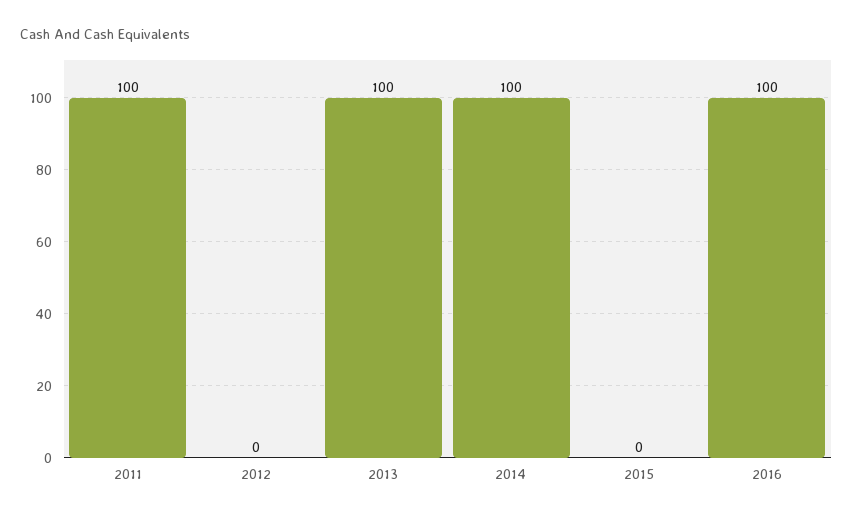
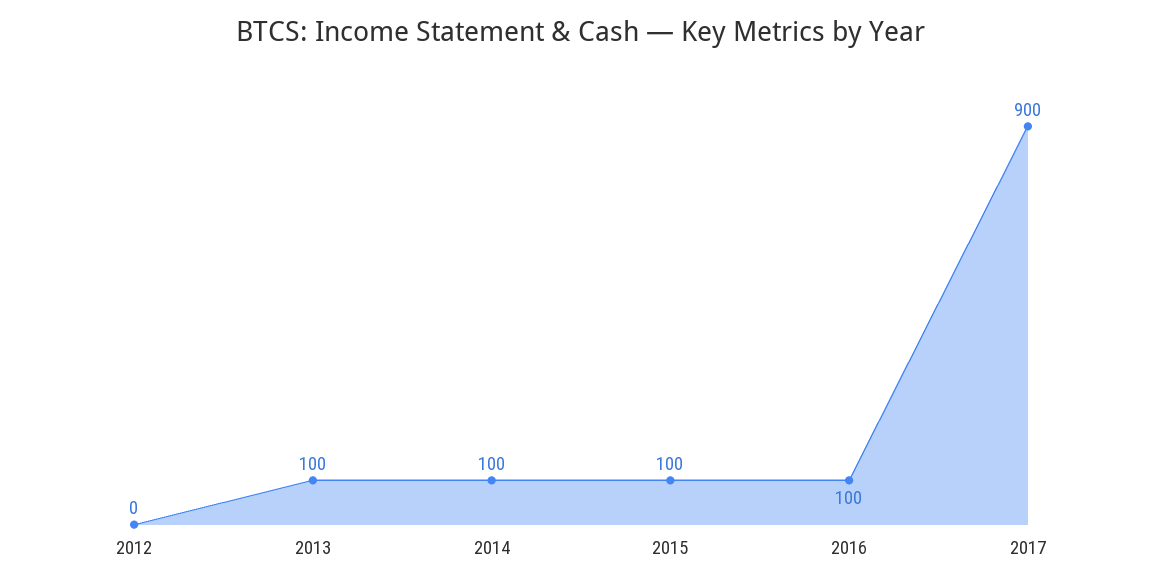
2011: 100 -> none
2015: 0 -> 100
2017: none -> 900

